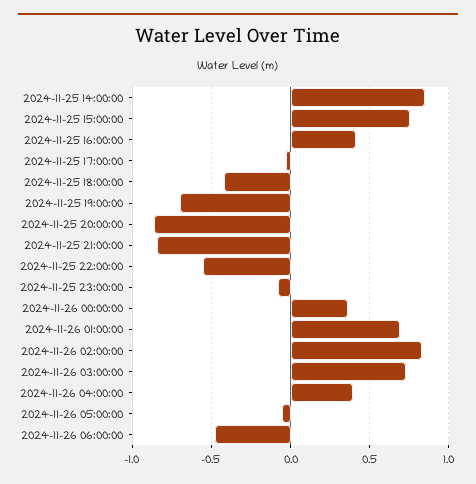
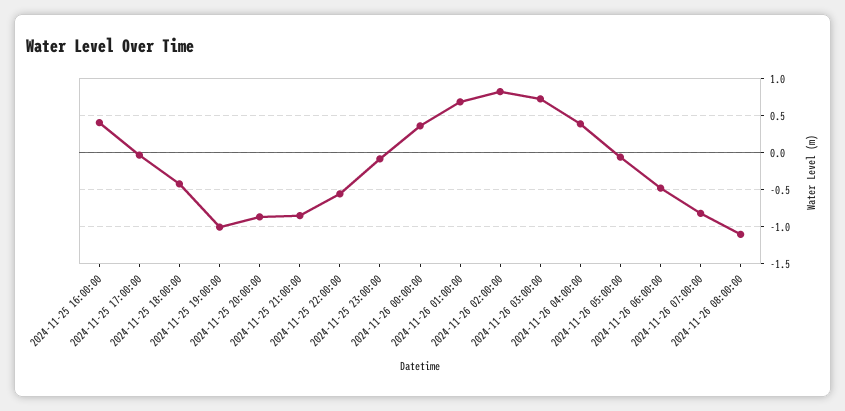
2024-11-25 14:00:00: 0.85 -> none
2024-11-25 15:00:00: 0.75 -> none
2024-11-25 19:00:00: -0.7 -> -1
2024-11-26 07:00:00: none -> -0.8
2024-11-26 08:00:00: none -> -1.1

